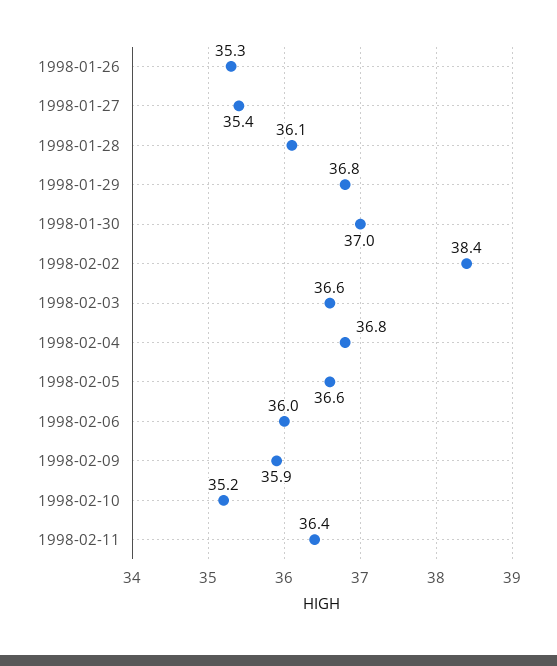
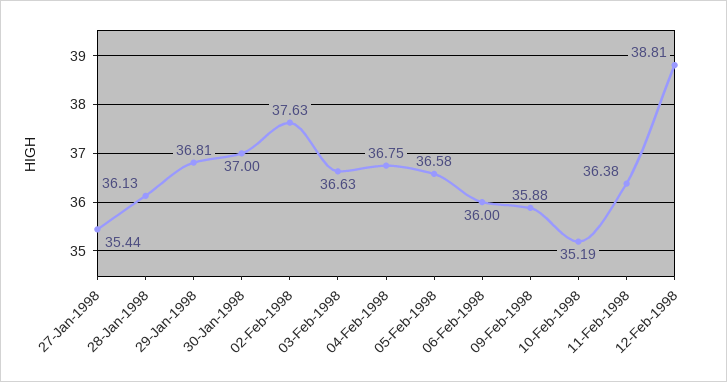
1998-01-26: 35.3 -> none
1998-02-02: 38.4 -> 37.63
12-Feb-1998: none -> 38.81

